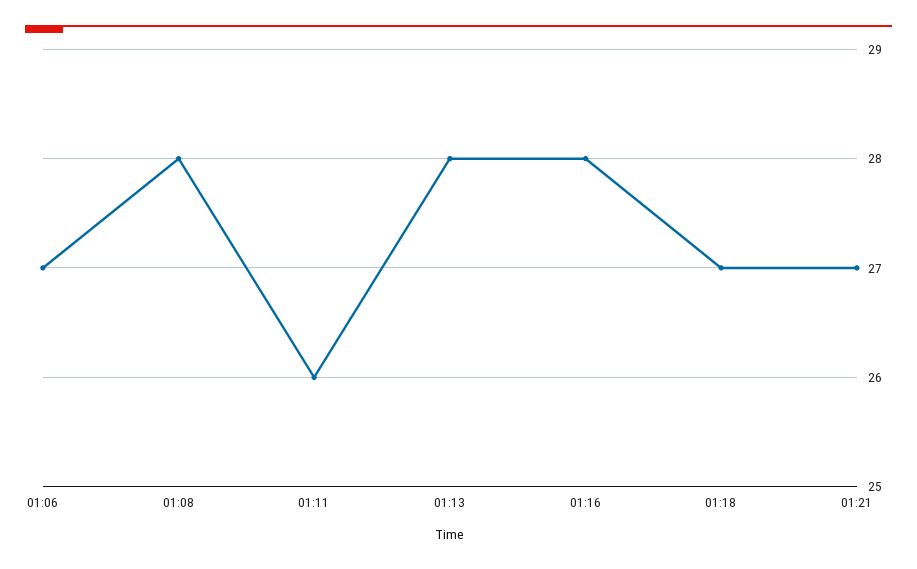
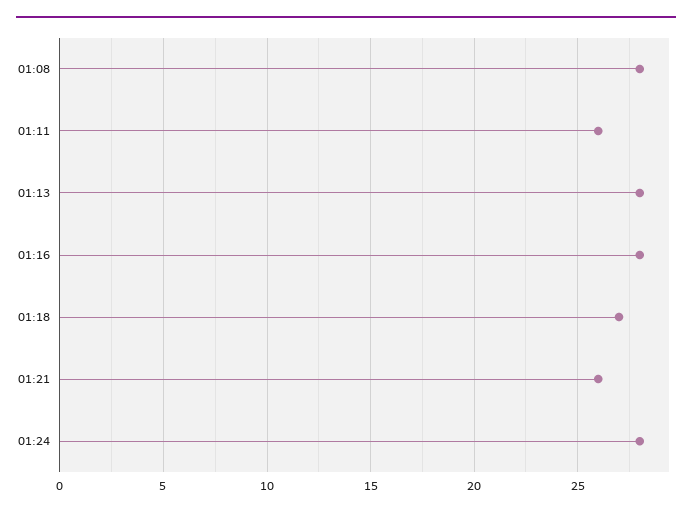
01:06: 27 -> none
01:21: 27 -> 26
01:24: none -> 28

